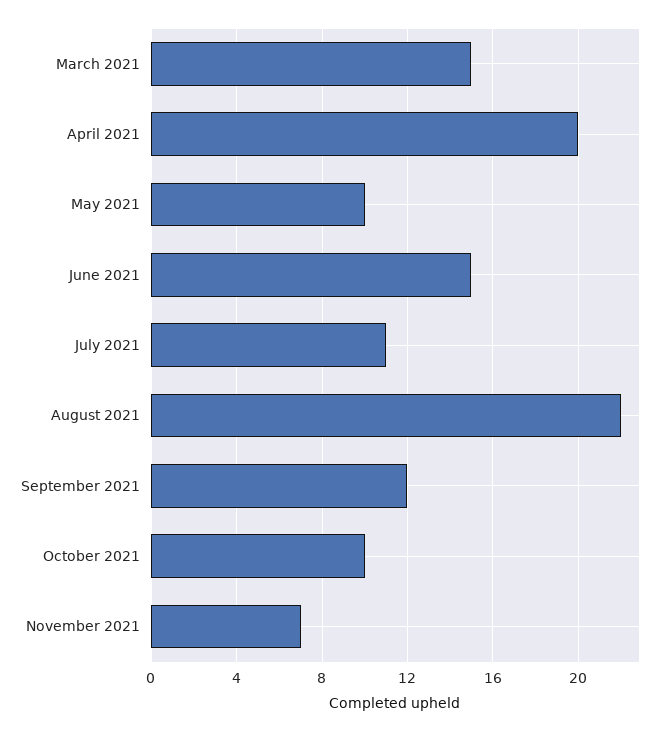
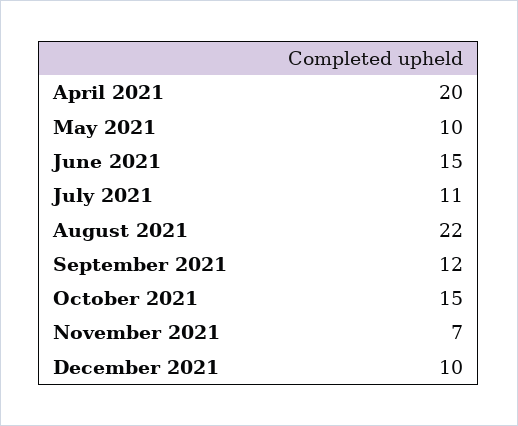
March 2021: 15 -> none
October 2021: 10 -> 15
December 2021: none -> 10

